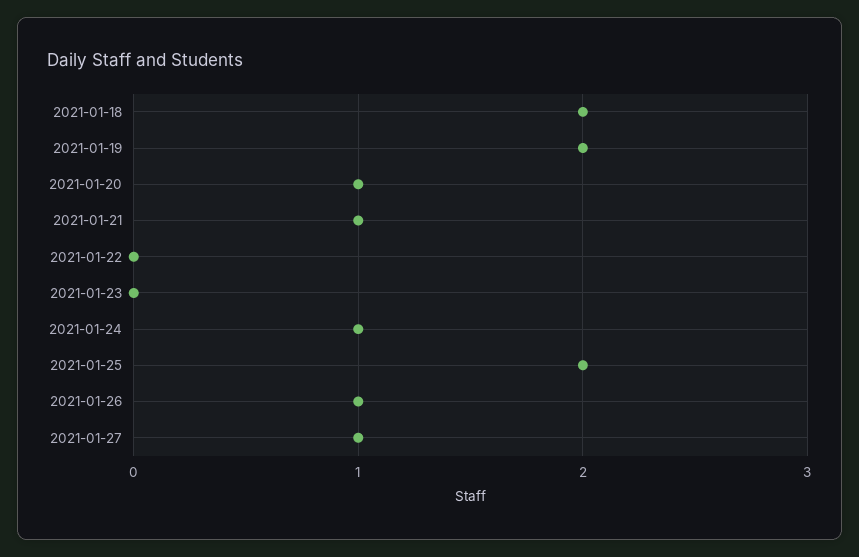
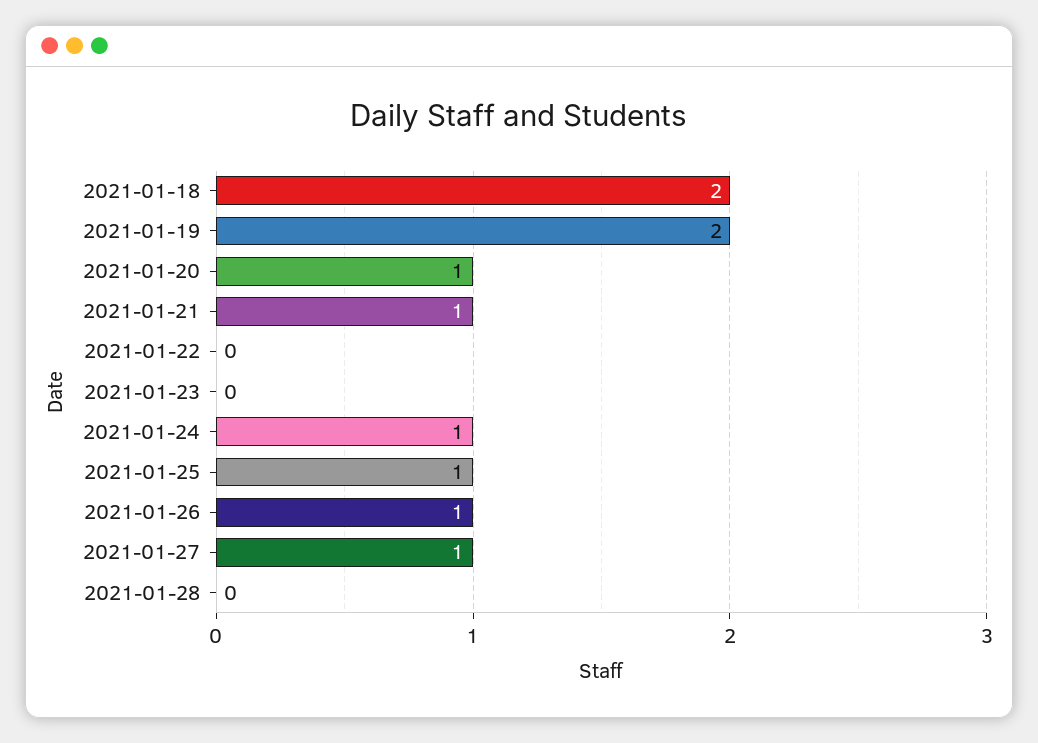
2021-01-25: 2 -> 1
2021-01-28: none -> 0

